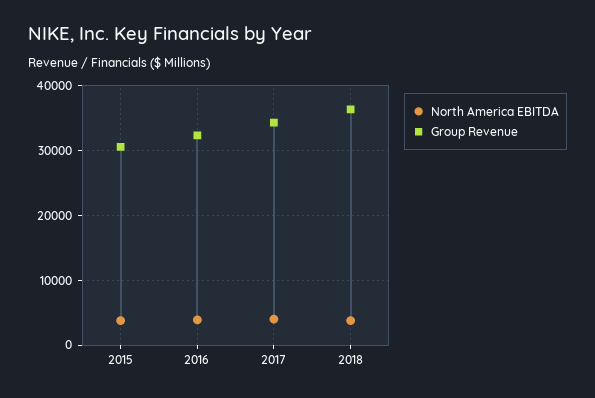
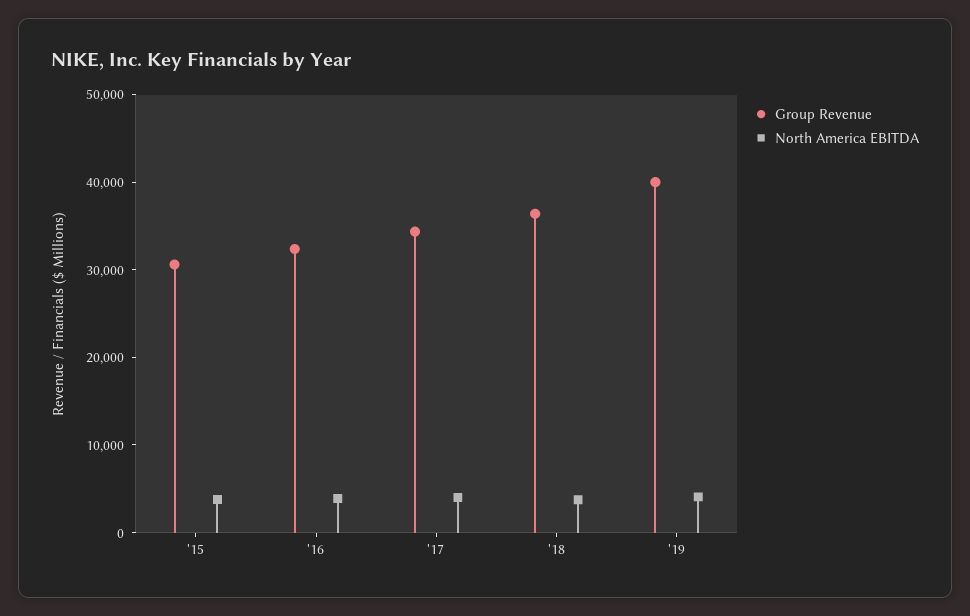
Group Revenue, '19: none -> 40000
North America EBITDA, '19: none -> 4000

